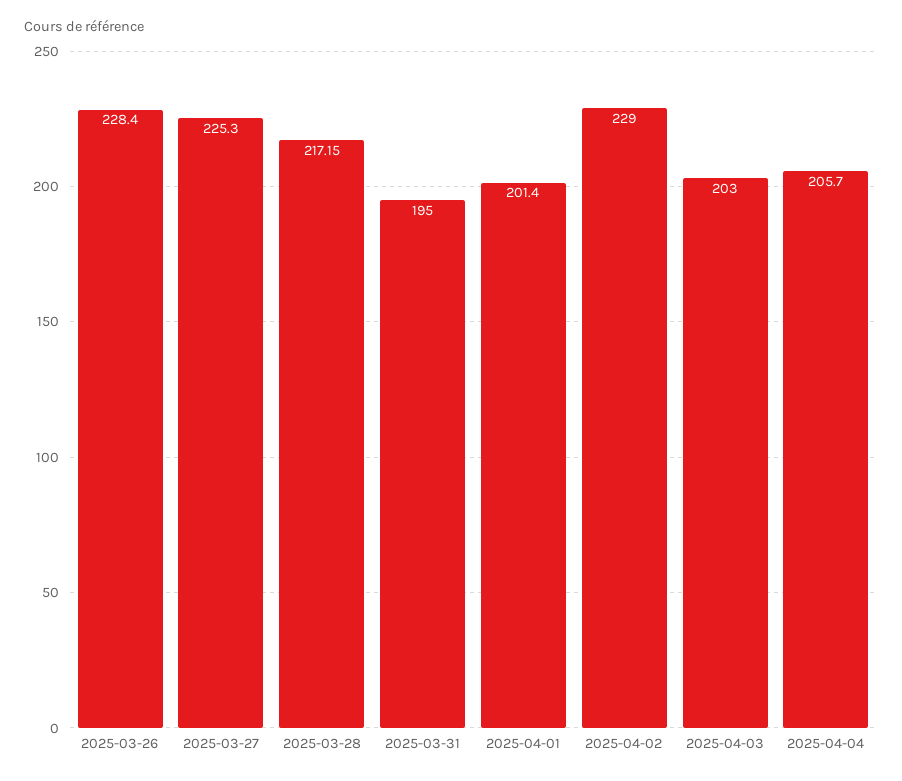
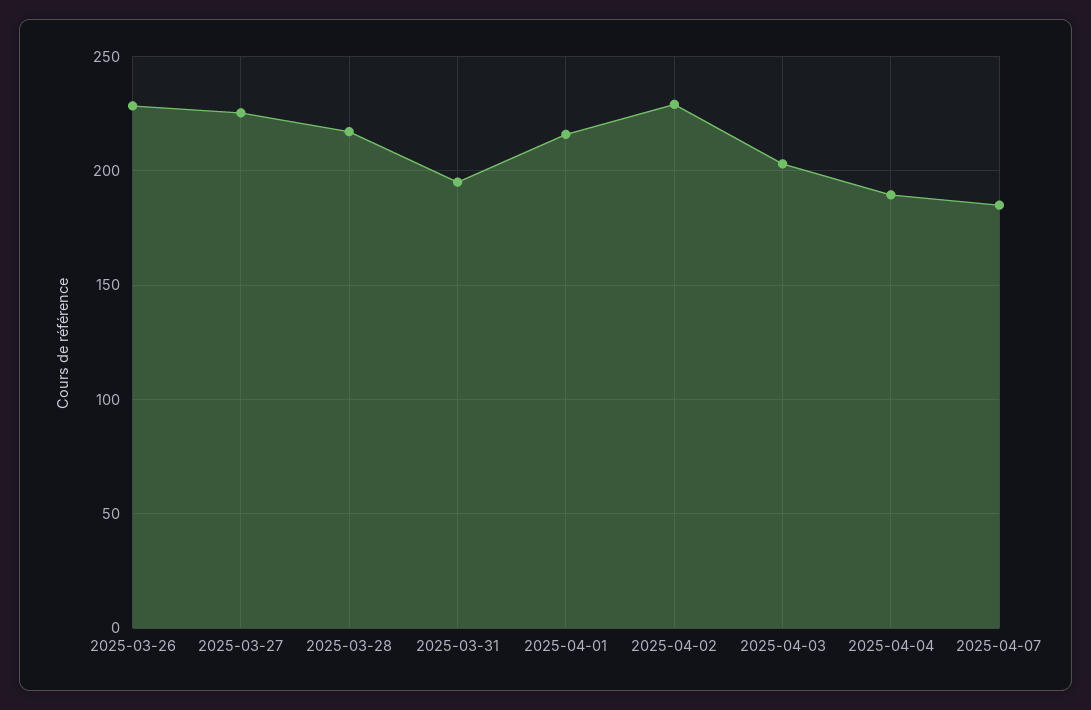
2025-04-01: 201.4 -> 215
2025-04-04: 205.7 -> 190
2025-04-07: none -> 185

